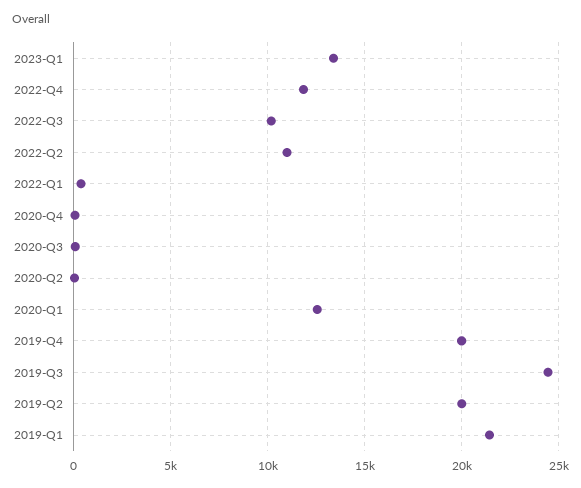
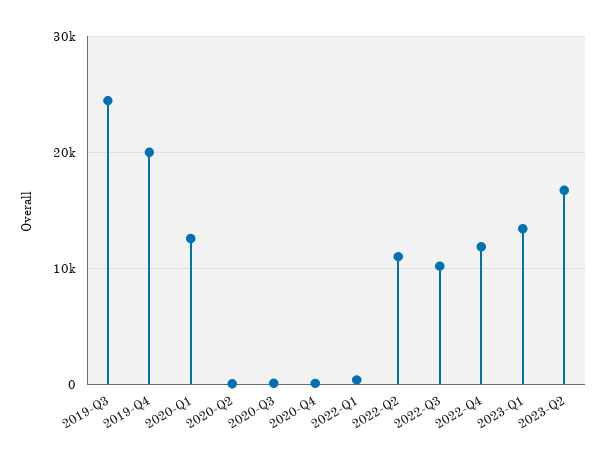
2019-Q2: 20000 -> none
2019-Q1: 21500 -> none
2023-Q2: none -> 17000

